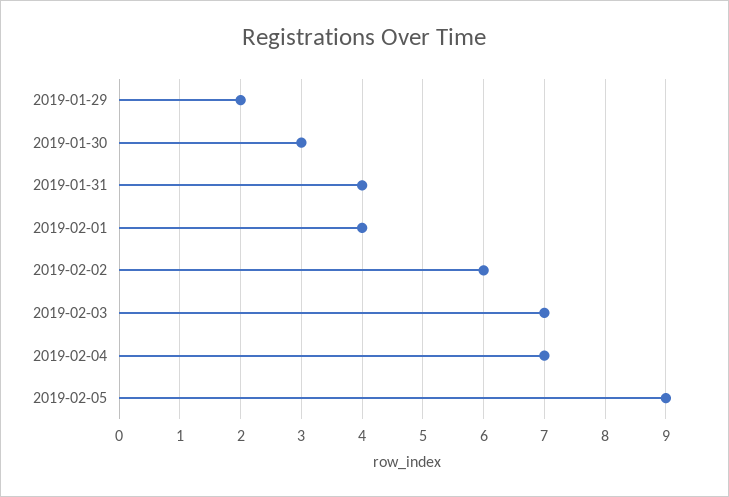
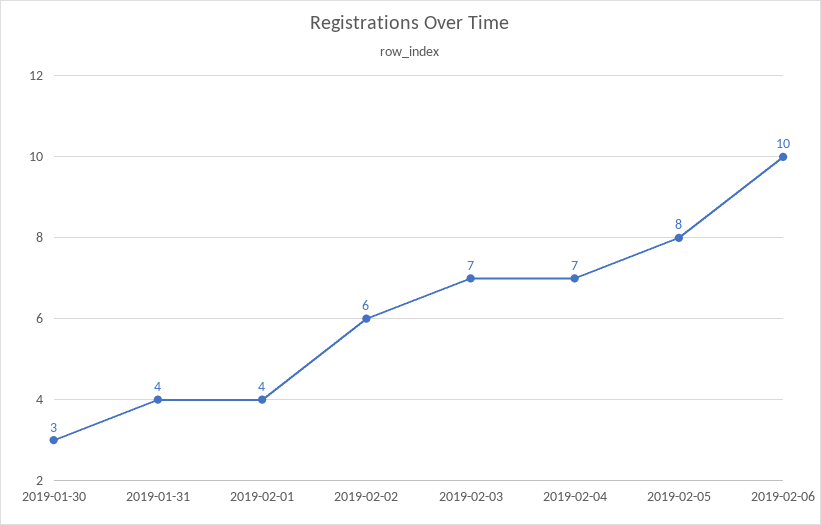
2019-01-29: 2 -> none
2019-02-05: 9 -> 8
2019-02-06: none -> 10

